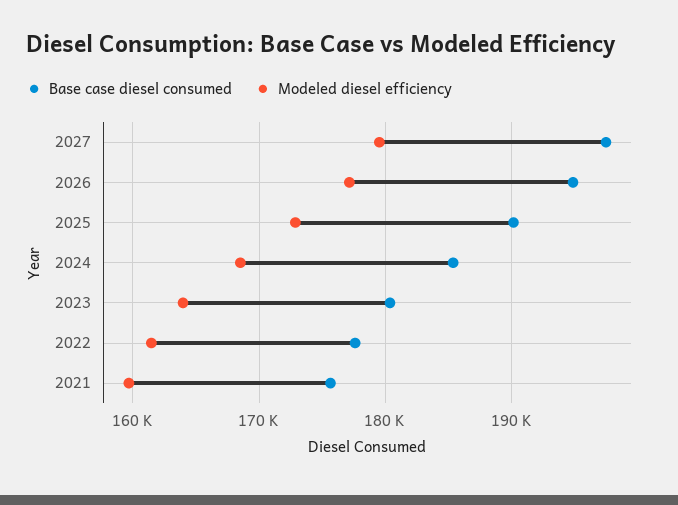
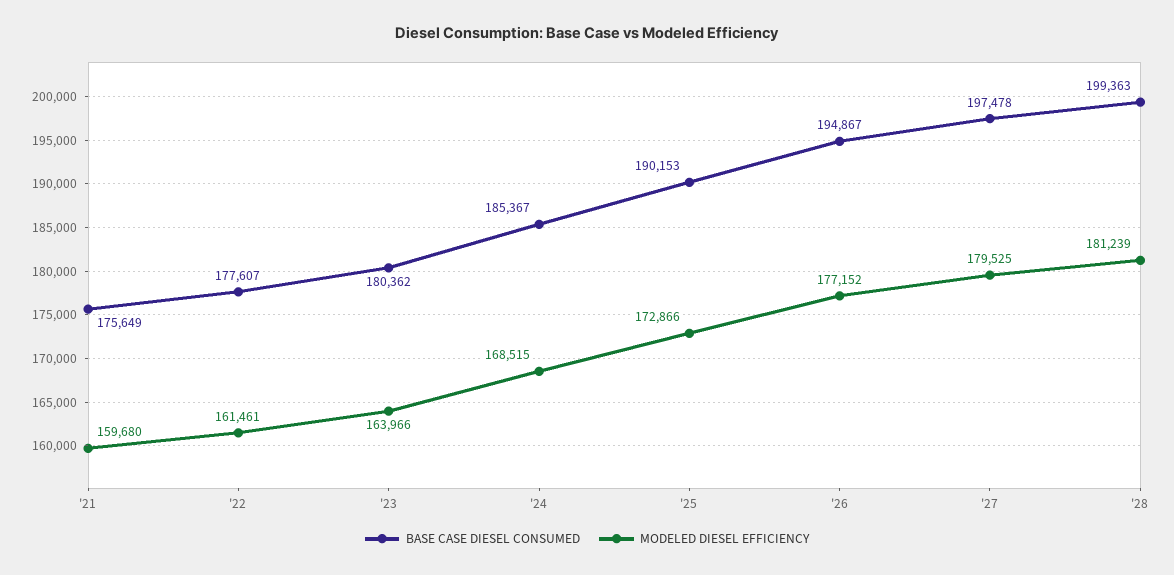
Base case diesel consumed, '28: none -> 199363
Modeled diesel efficiency, '28: none -> 181239

